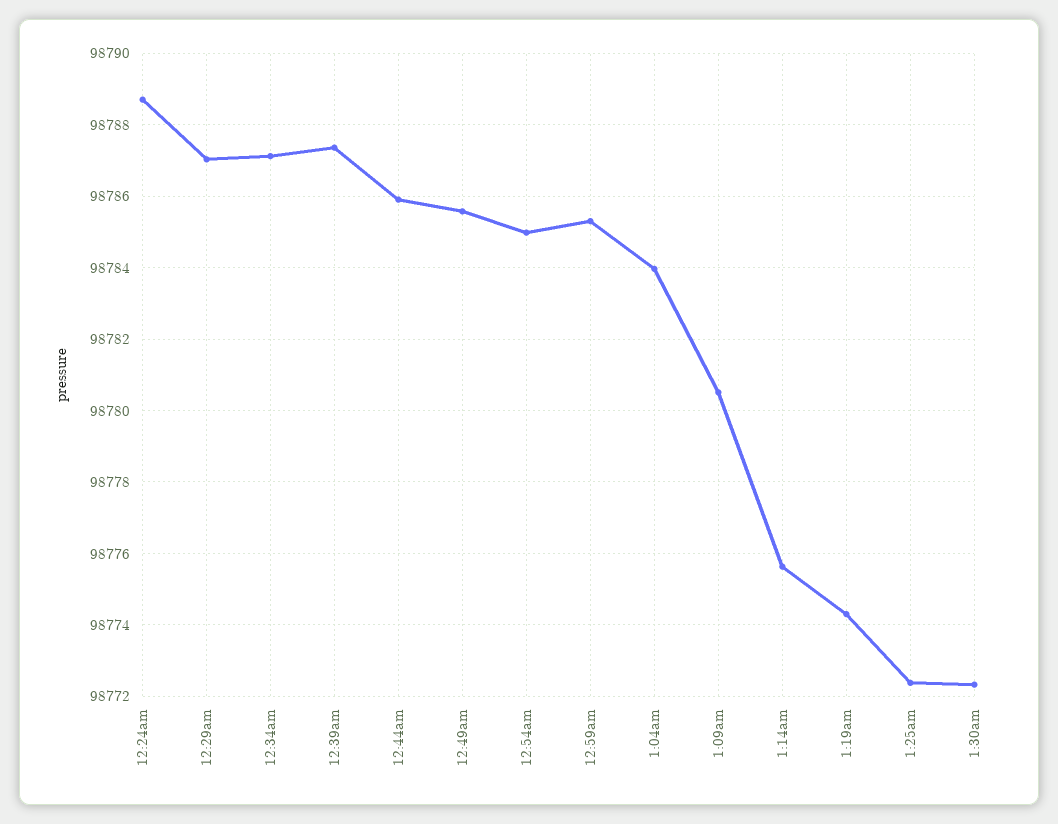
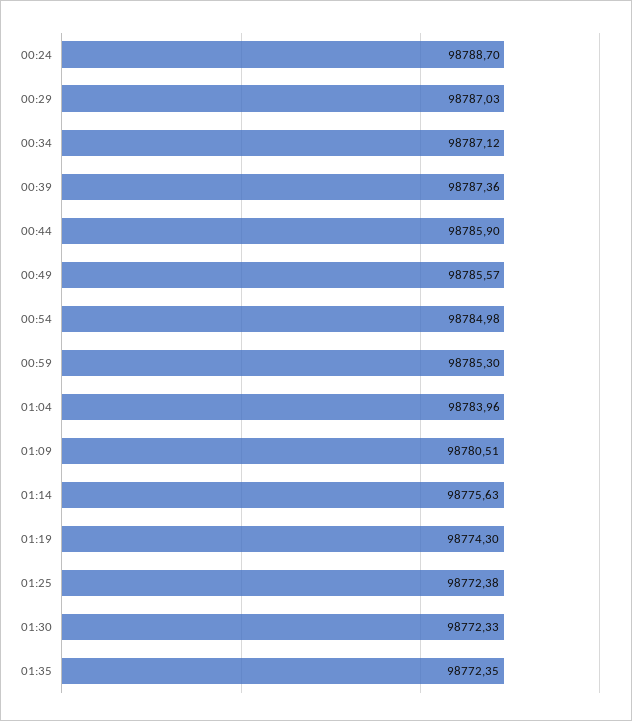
01:35: none -> 98772.35

